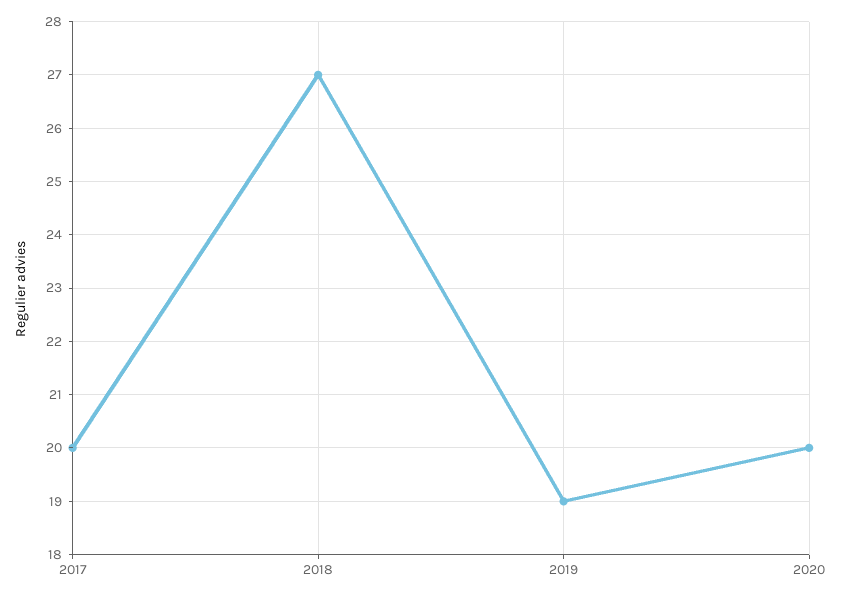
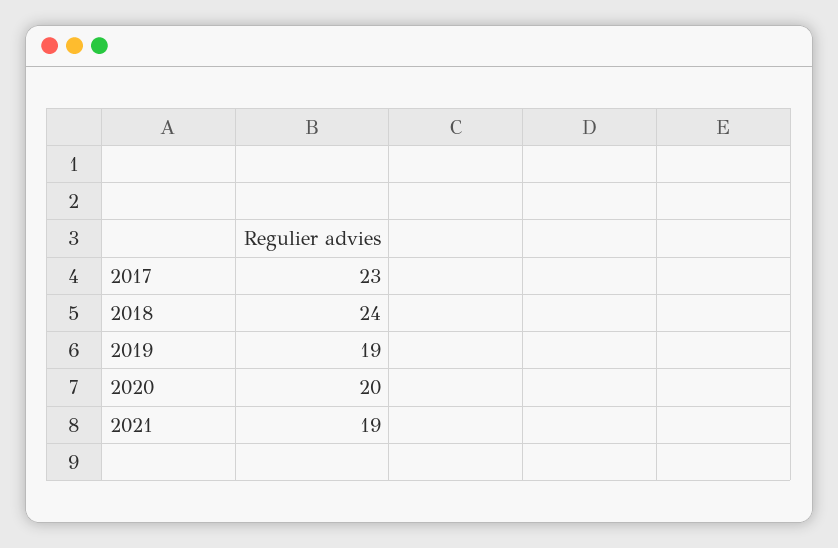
2017: 20 -> 23
2018: 27 -> 24
2021: none -> 19

